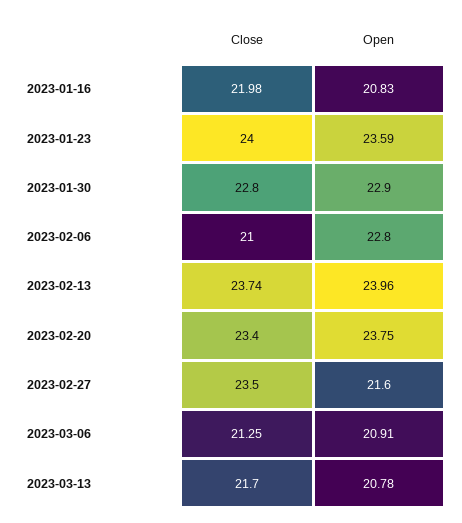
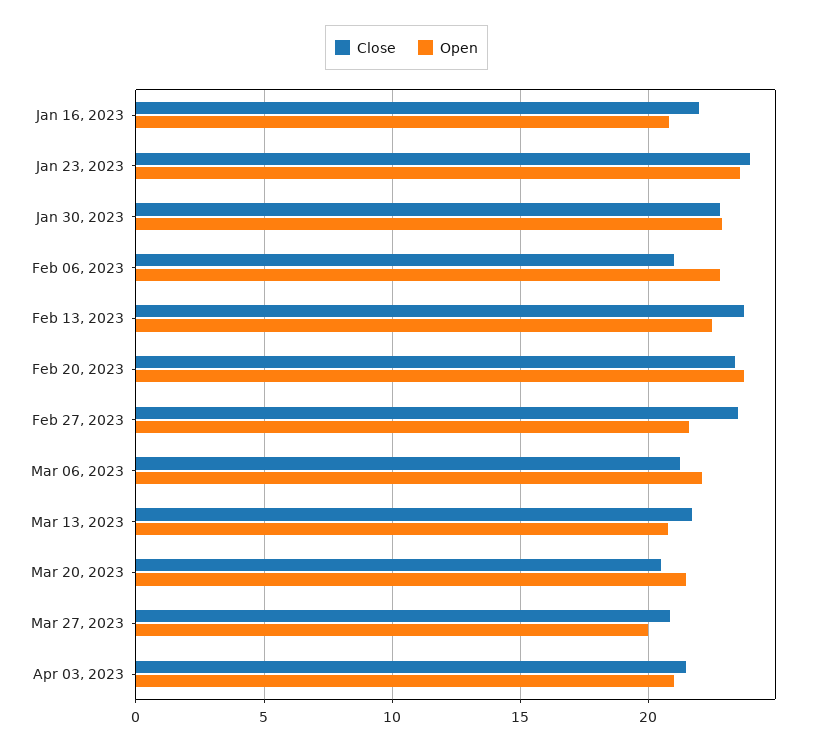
Open, 2023-02-13: 23.96 -> 22.5
Open, 2023-03-06: 20.91 -> 22
Close, Mar 20, 2023: none -> 20.5
Open, Mar 20, 2023: none -> 21.5
Close, Mar 27, 2023: none -> 21
Open, Mar 27, 2023: none -> 20
Close, Apr 03, 2023: none -> 21.5
Open, Apr 03, 2023: none -> 21

